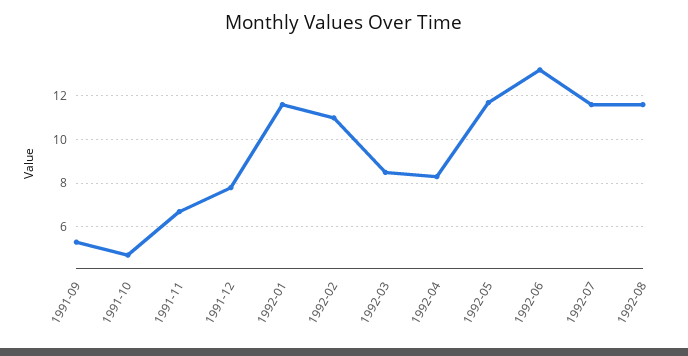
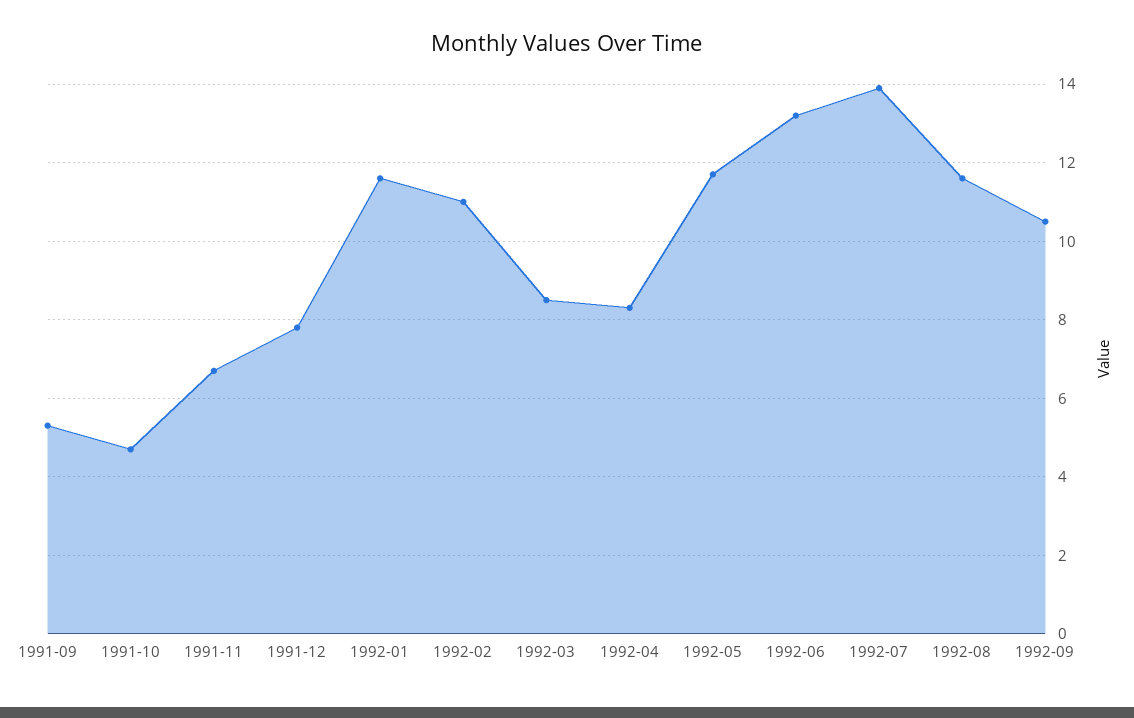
1992-07: 11.5 -> 14
1992-09: none -> 10.5

